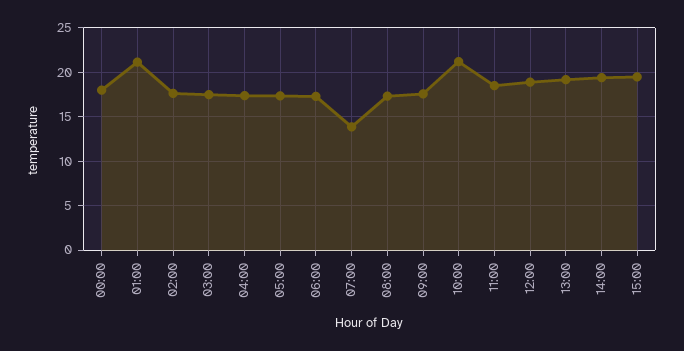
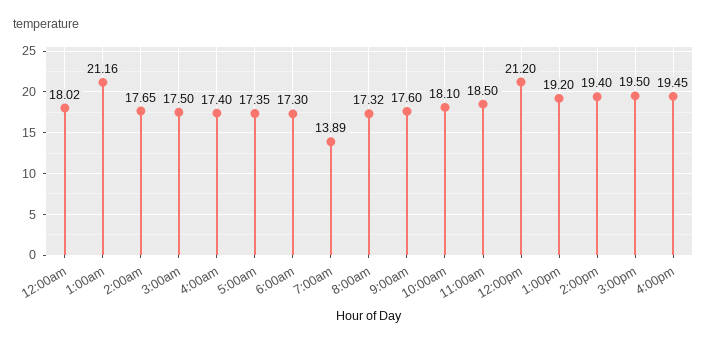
10:00: 21 -> 18.1
12:00: 19 -> 21.2
4:00pm: none -> 19.45

